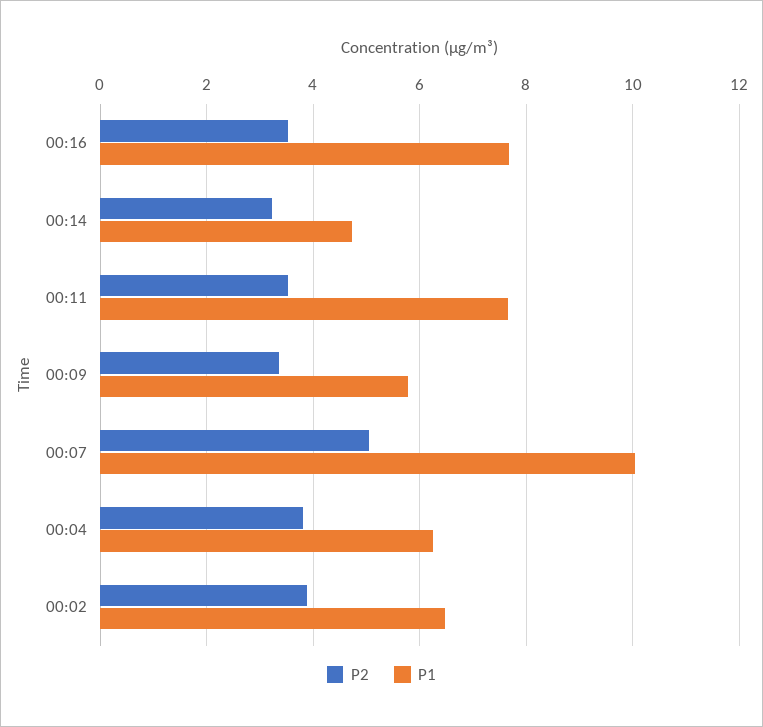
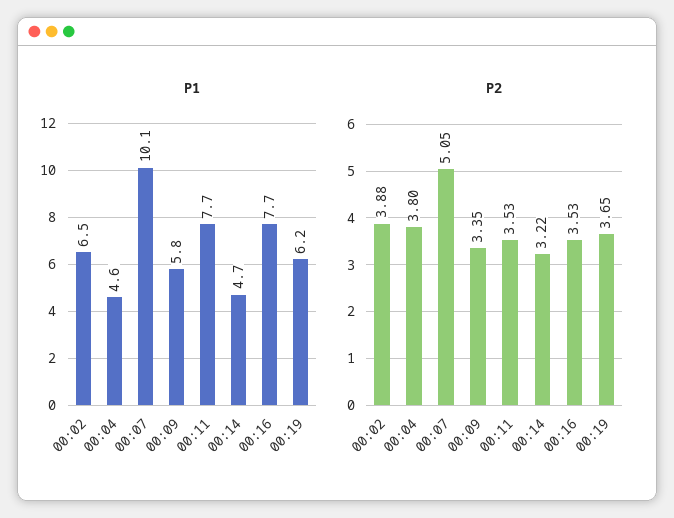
P1, 00:04: 6.2 -> 4.6
P1, 00:19: none -> 6.2
P2, 00:19: none -> 3.65

